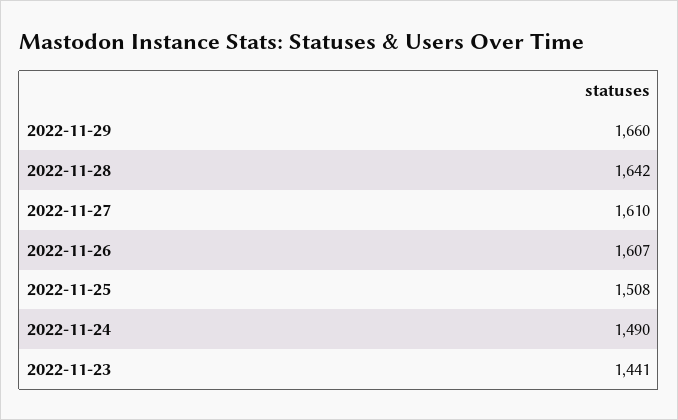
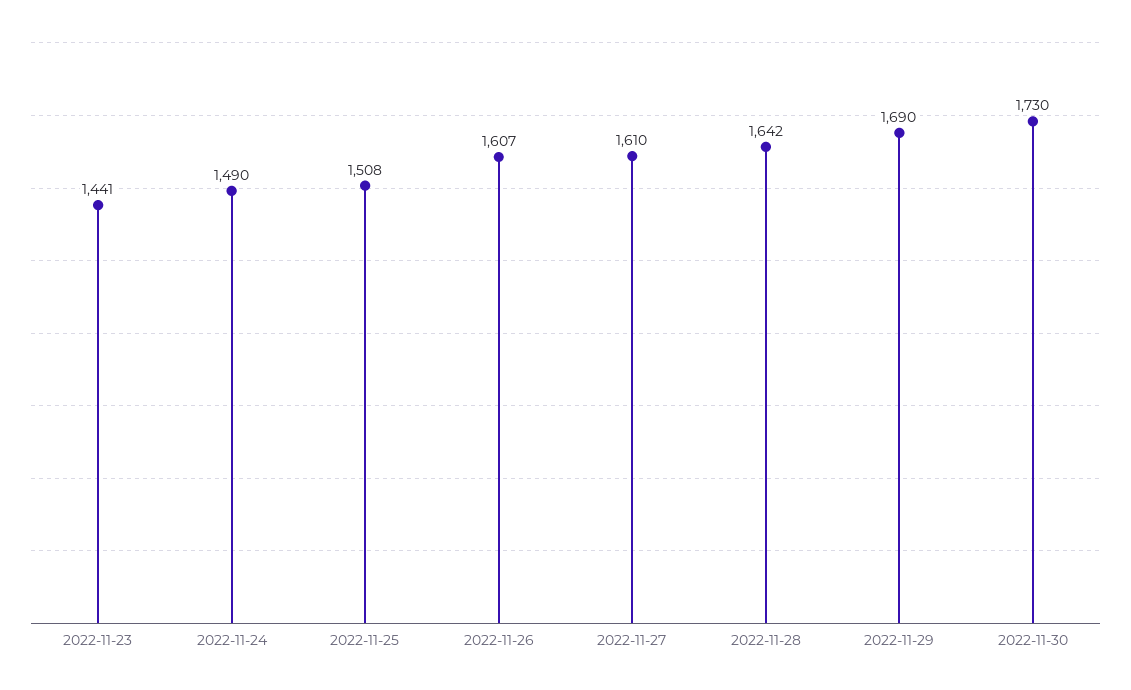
2022-11-29: 1660 -> 1690
2022-11-30: none -> 1730

